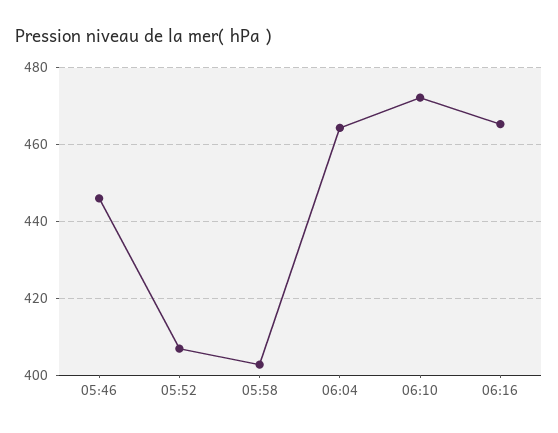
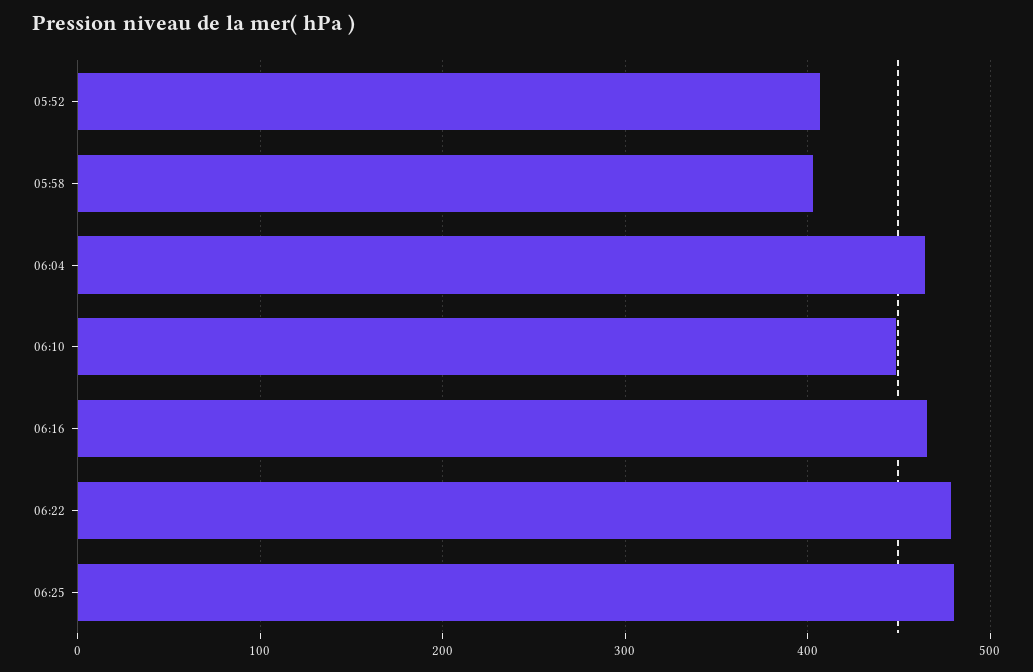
05:46: 446 -> none
06:10: 472 -> 450
06:22: none -> 480
06:25: none -> 480

